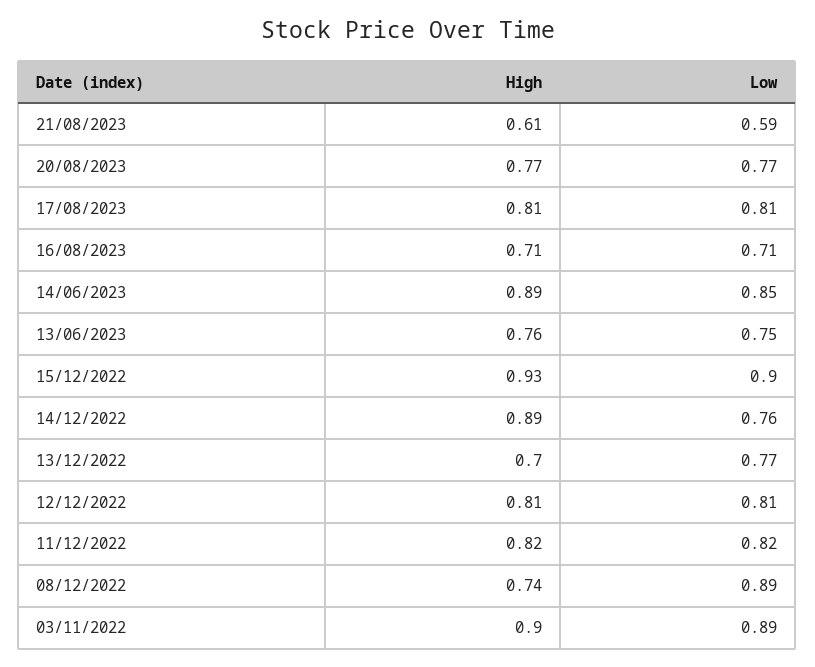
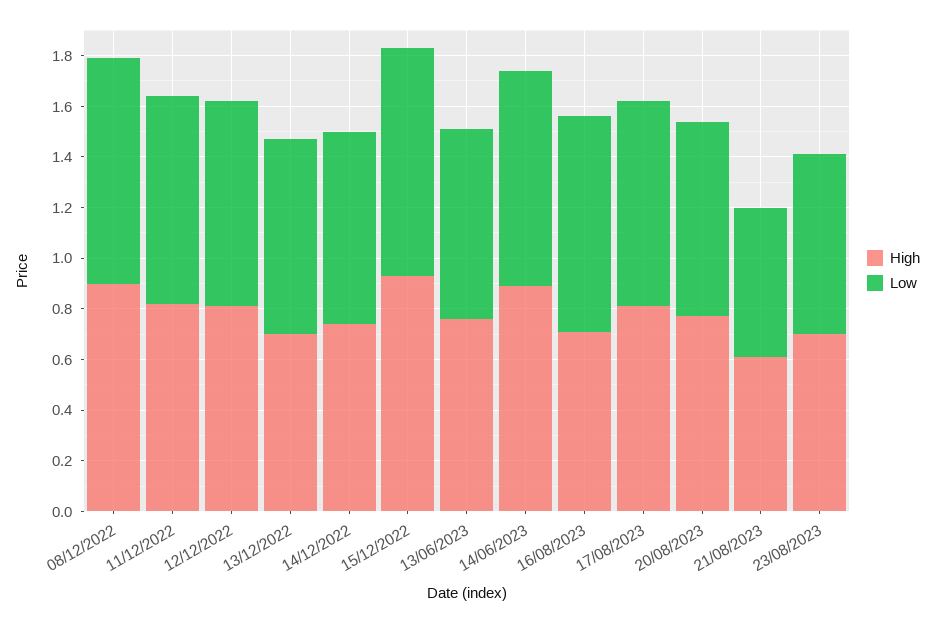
Low, 16/08/2023: 0.71 -> 0.85
High, 14/12/2022: 0.89 -> 0.75
High, 08/12/2022: 0.74 -> 0.9
High, 03/11/2022: 0.9 -> none
Low, 03/11/2022: 0.89 -> none
High, 23/08/2023: none -> 0.7
Low, 23/08/2023: none -> 0.7

